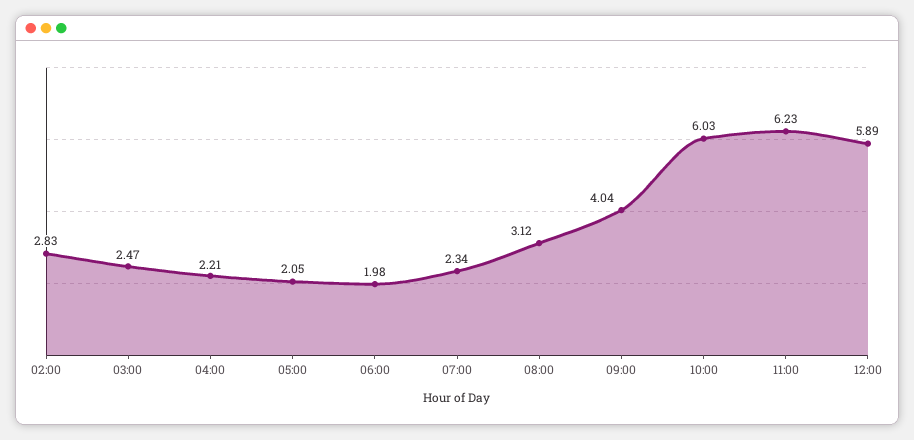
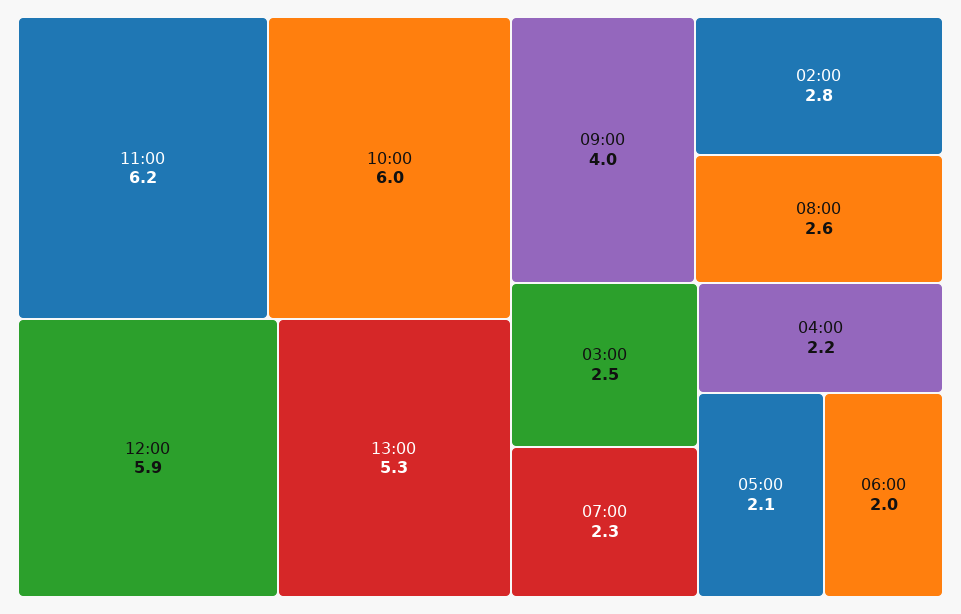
08:00: 3.12 -> 2.6
13:00: none -> 5.3

